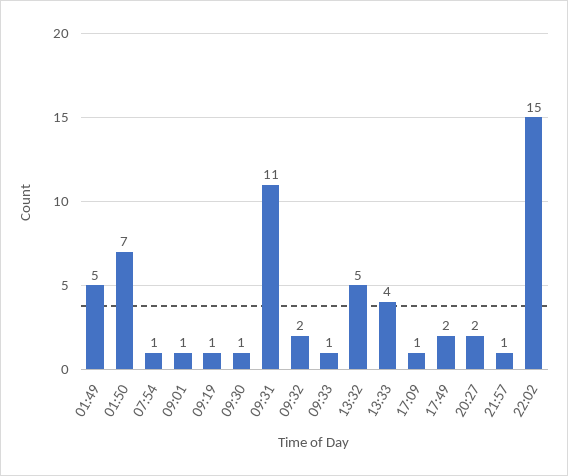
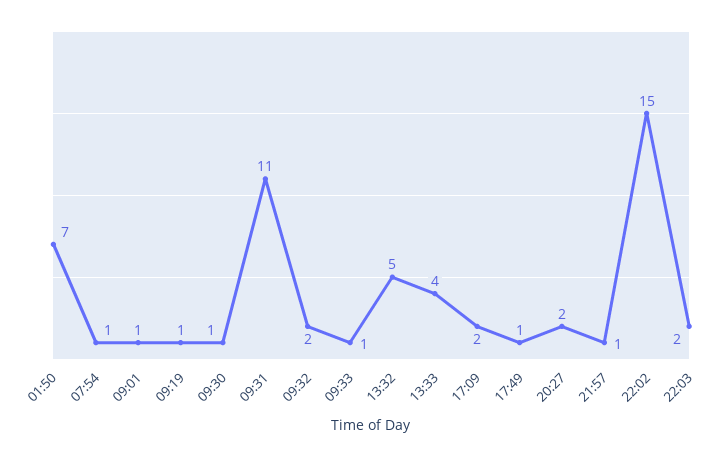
01:49: 5 -> none
17:09: 1 -> 2
17:49: 2 -> 1
22:03: none -> 2

